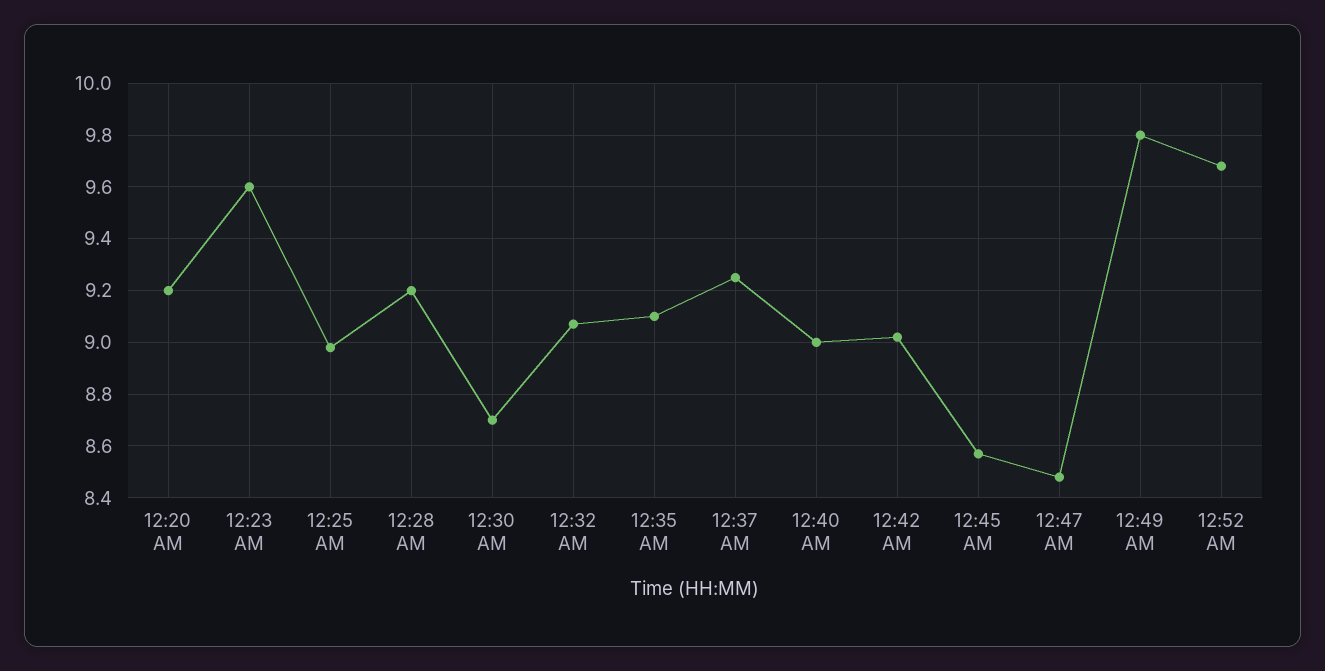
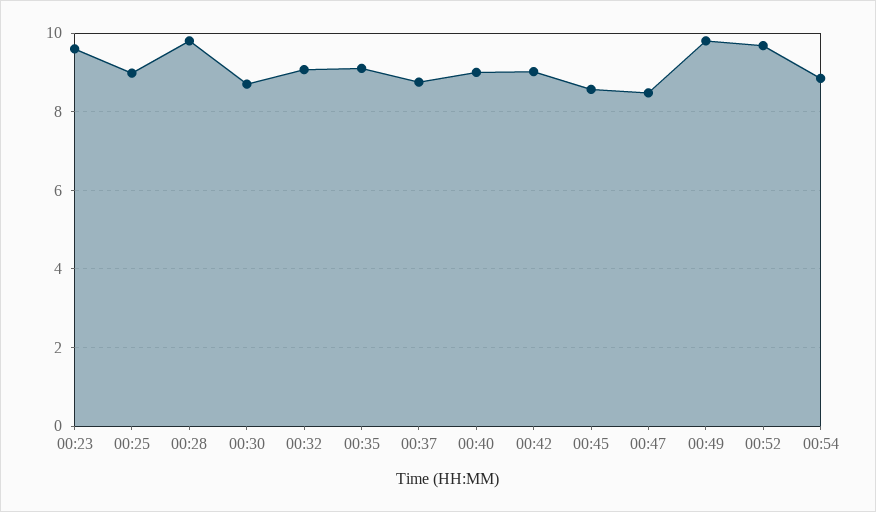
12:20 AM: 9.2 -> none
12:28 AM: 9.2 -> 9.8
12:37 AM: 9.25 -> 8.8
00:54: none -> 8.8

